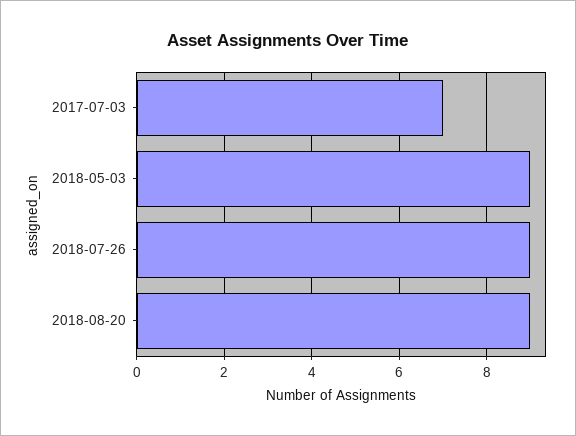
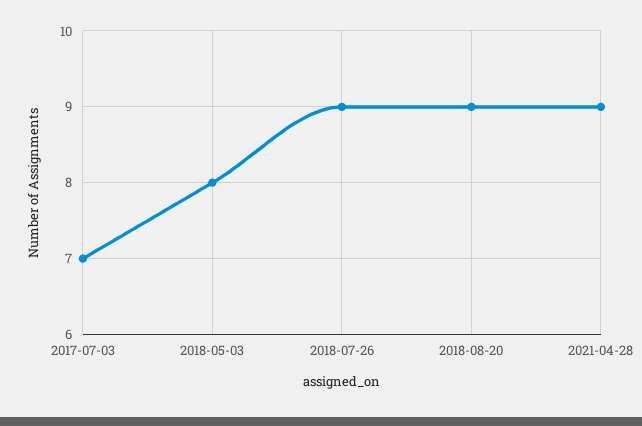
2018-05-03: 9 -> 8
2021-04-28: none -> 9

